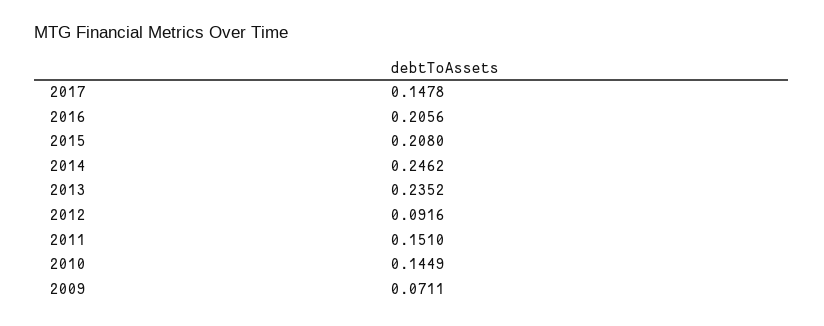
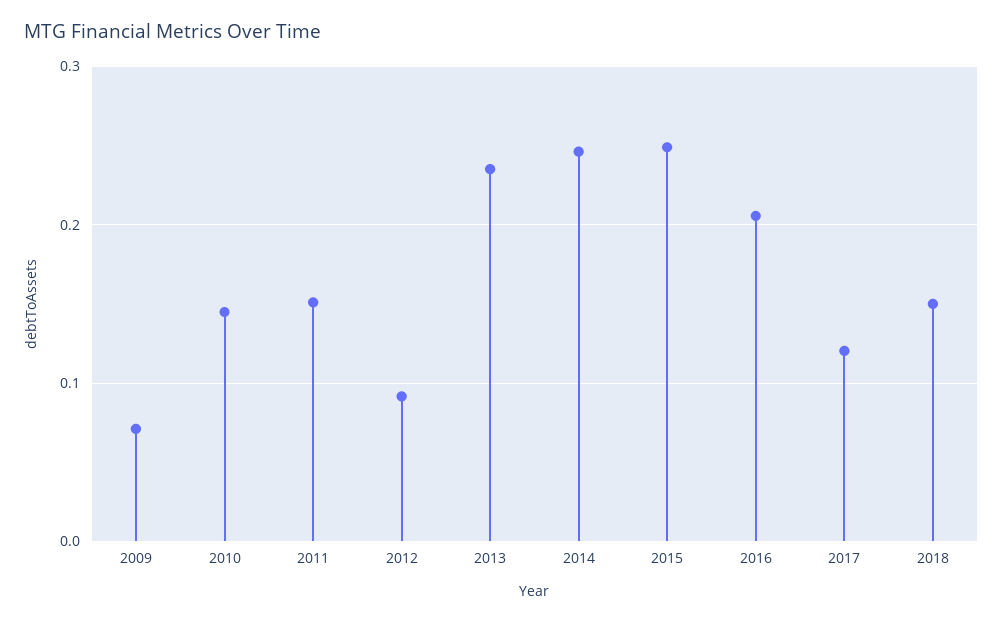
2017: 0.1478 -> 0.12
2015: 0.208 -> 0.25
2018: none -> 0.15

